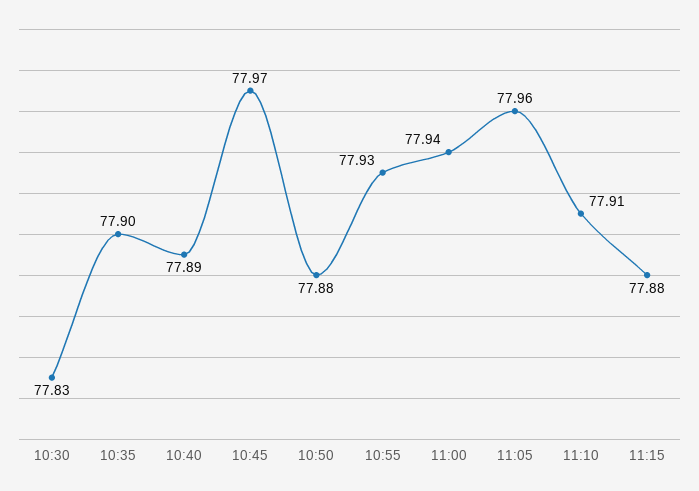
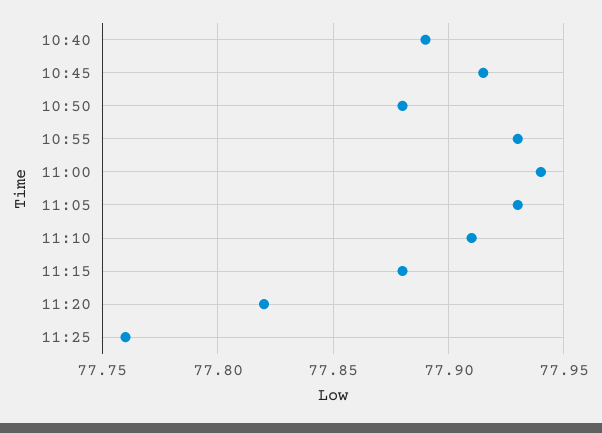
10:30: 77.83 -> none
10:35: 77.9 -> none
10:45: 77.97 -> 77.915
11:05: 77.96 -> 77.93
11:20: none -> 77.82
11:25: none -> 77.76

